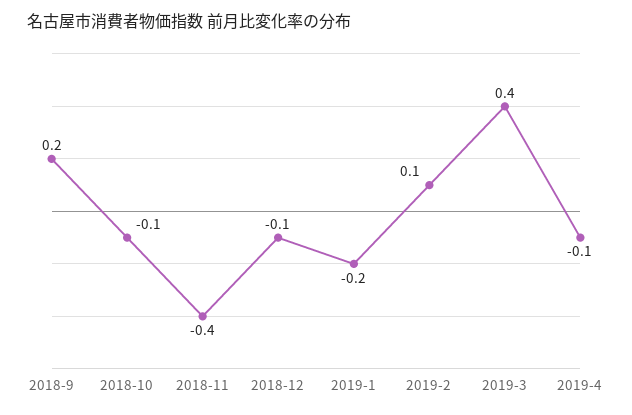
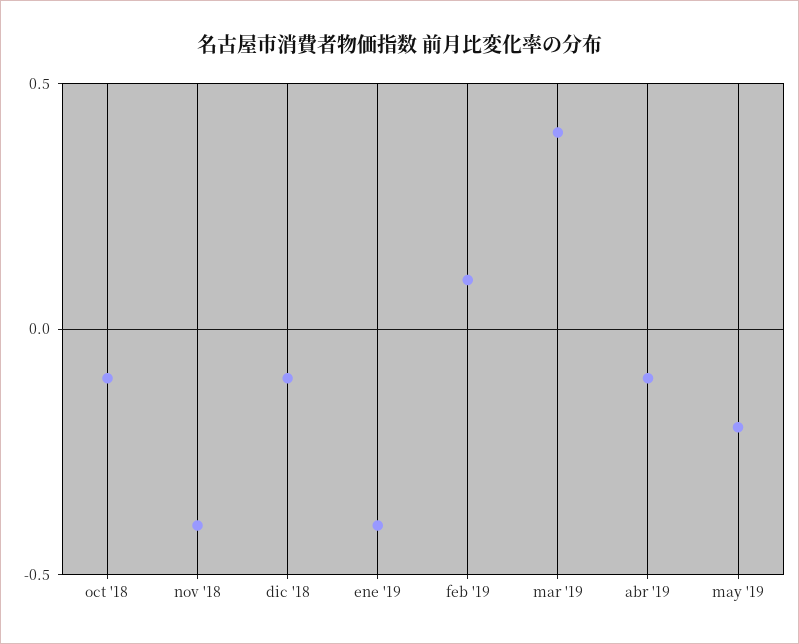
2018-9: 0.2 -> none
2019-1: -0.2 -> -0.4
may '19: none -> -0.2

